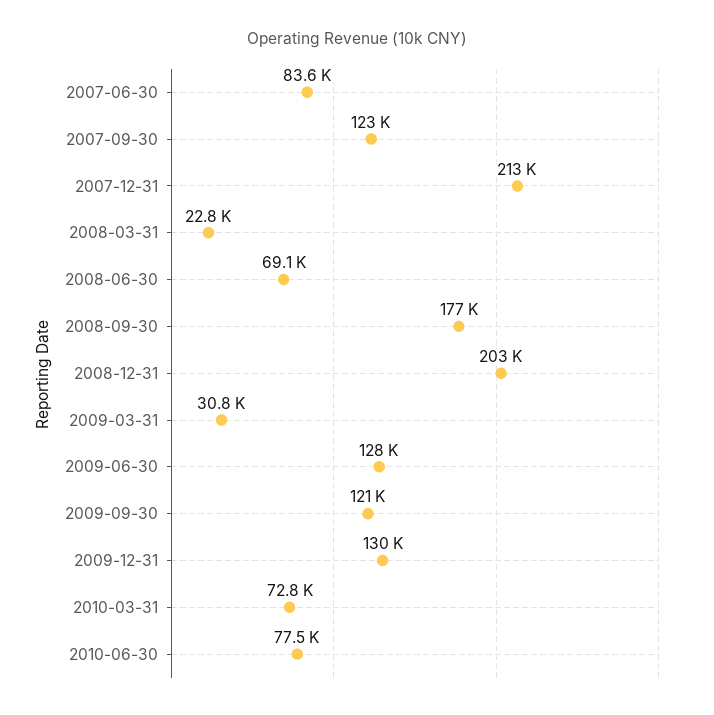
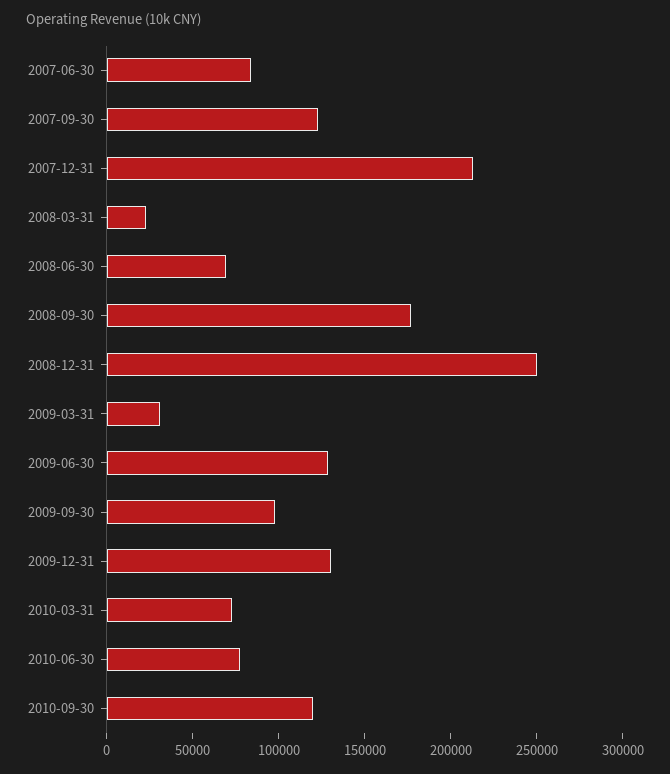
2008-12-31: 203000 -> 250000
2009-09-30: 121000 -> 100000
2010-09-30: none -> 120000

